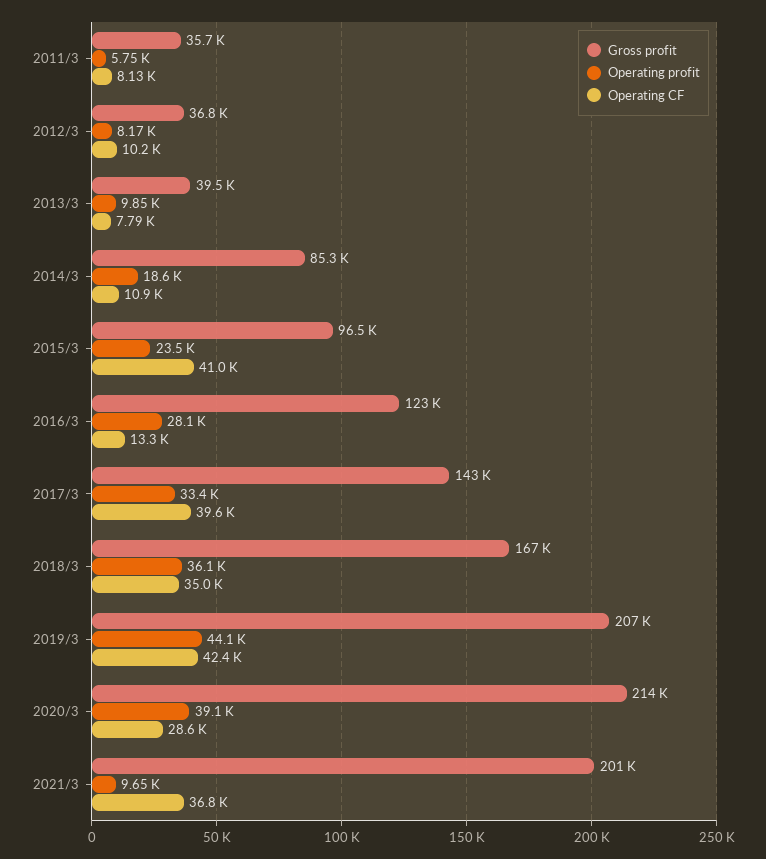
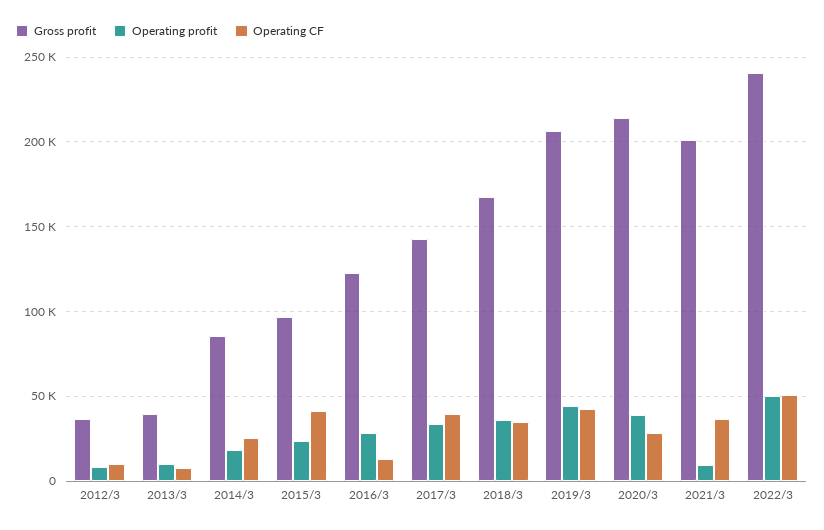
Gross profit, 2011/3: 35700 -> none
Operating profit, 2011/3: 5750 -> none
Operating CF, 2011/3: 8130 -> none
Operating CF, 2014/3: 10900 -> 25000
Gross profit, 2022/3: none -> 240000
Operating profit, 2022/3: none -> 50000
Operating CF, 2022/3: none -> 50000

